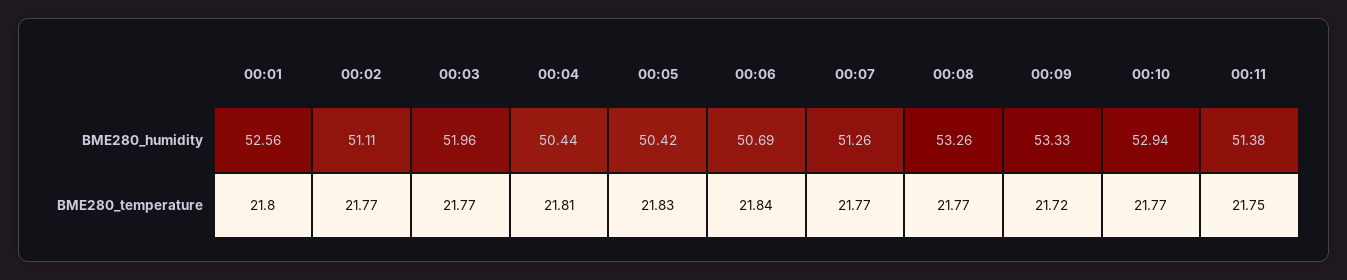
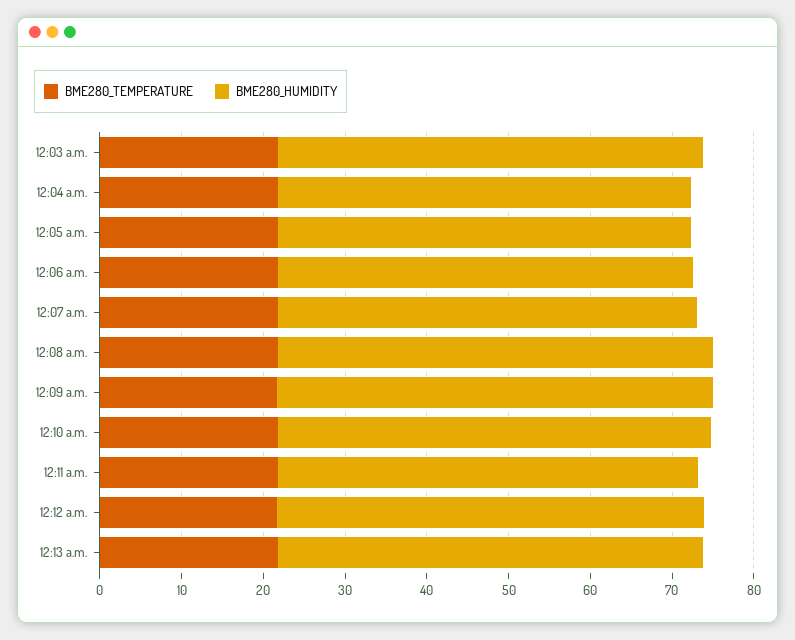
BME280_humidity, 00:01: 52.56 -> none
BME280_humidity, 00:02: 51.11 -> none
BME280_temperature, 00:01: 21.8 -> none
BME280_temperature, 00:02: 21.77 -> none
BME280_temperature, 12:12 a.m.: none -> 22
BME280_humidity, 12:12 a.m.: none -> 52
BME280_temperature, 12:13 a.m.: none -> 22
BME280_humidity, 12:13 a.m.: none -> 52

